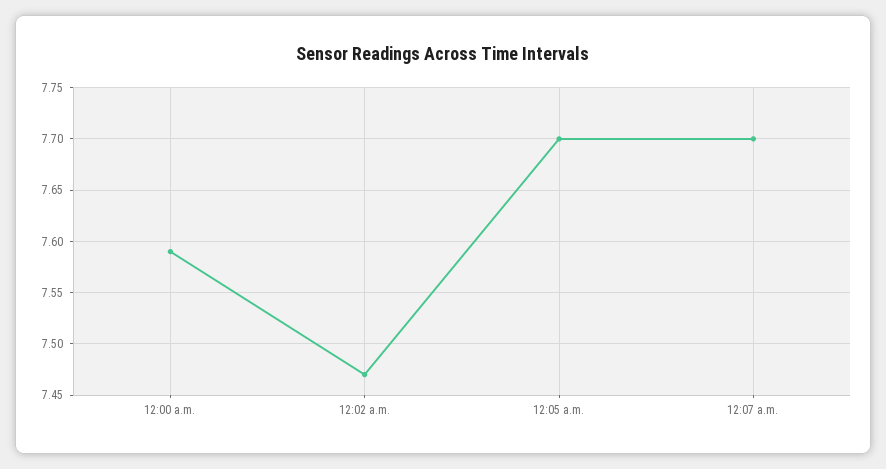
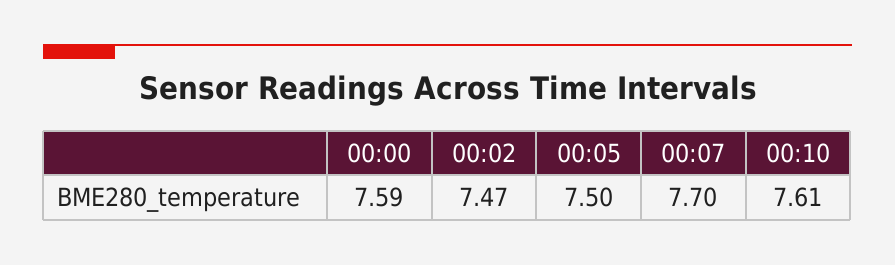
12:05 a.m.: 7.7 -> 7.5
00:10: none -> 7.61

